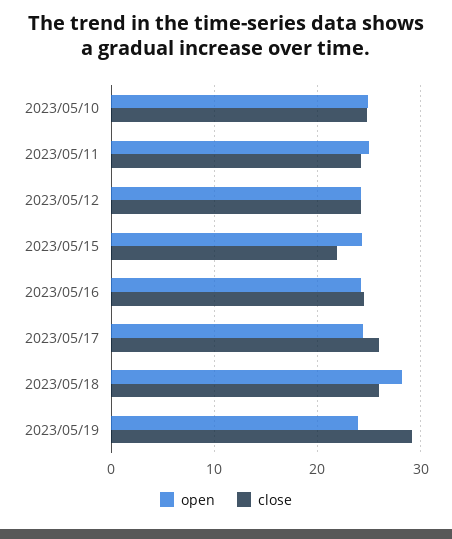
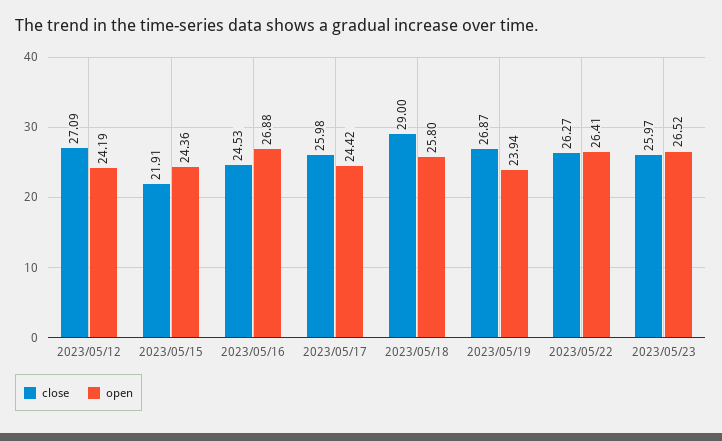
open, 2023/05/10: 25 -> none
close, 2023/05/10: 25 -> none
open, 2023/05/11: 25 -> none
close, 2023/05/11: 24 -> none
close, 2023/05/12: 24 -> 27.09
open, 2023/05/16: 24 -> 26.88
open, 2023/05/18: 28 -> 25.8
close, 2023/05/18: 26 -> 29
close, 2023/05/19: 29 -> 26.87
close, 2023/05/22: none -> 26.27
open, 2023/05/22: none -> 26.41
close, 2023/05/23: none -> 25.97
open, 2023/05/23: none -> 26.52

